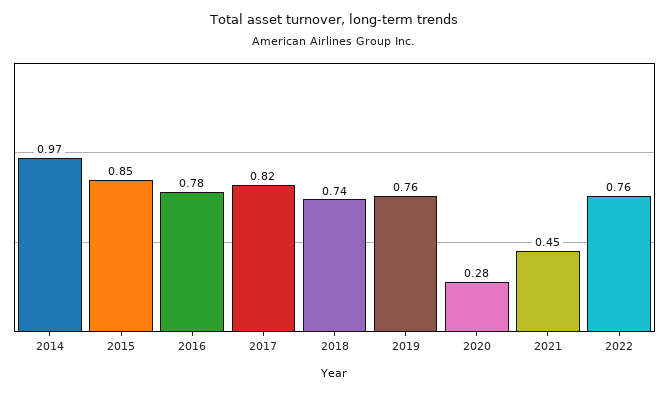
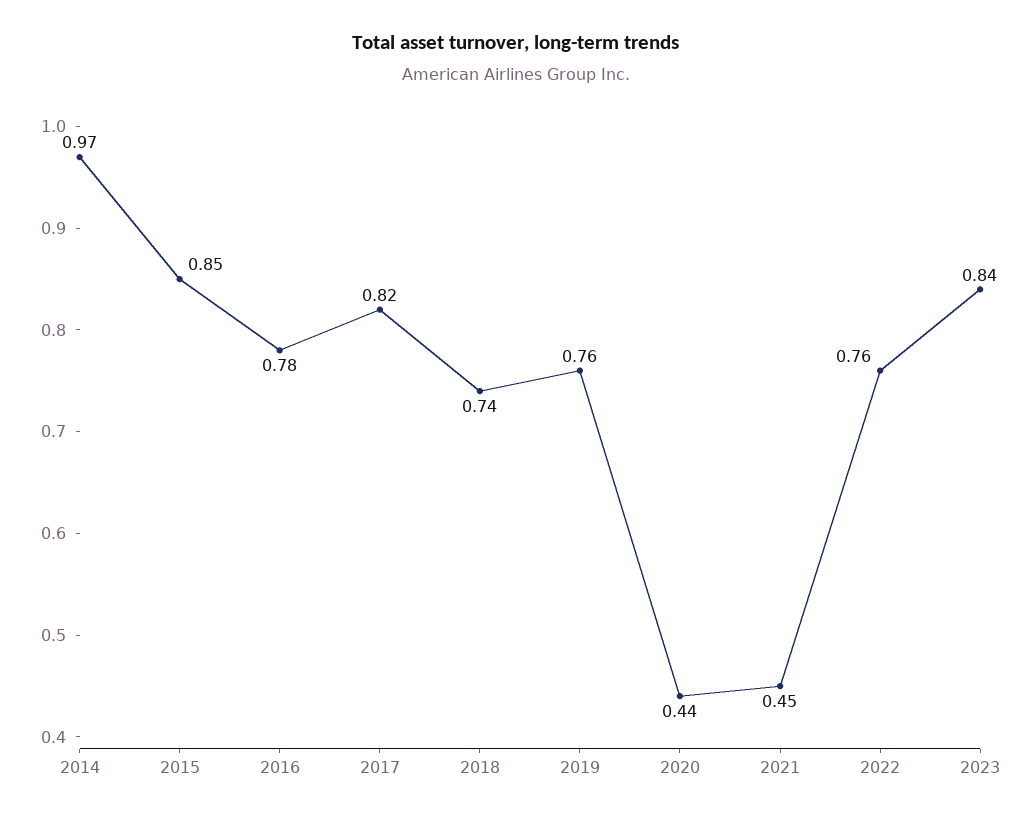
2020: 0.28 -> 0.44
2023: none -> 0.84

